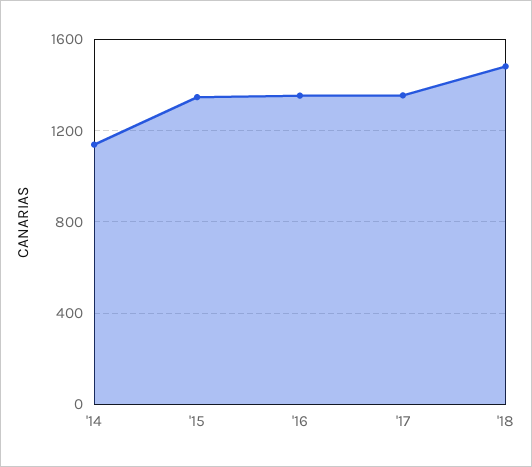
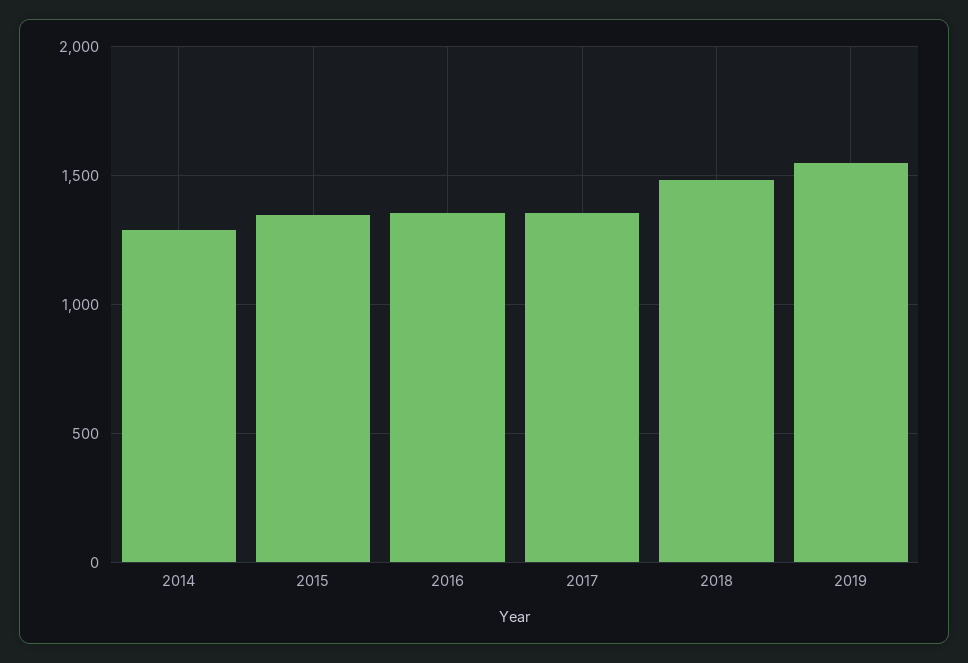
'14: 1150 -> 1300
2019: none -> 1550

